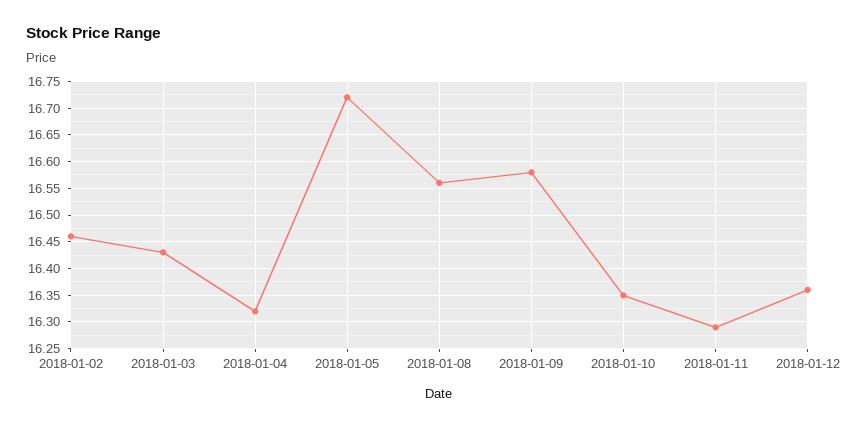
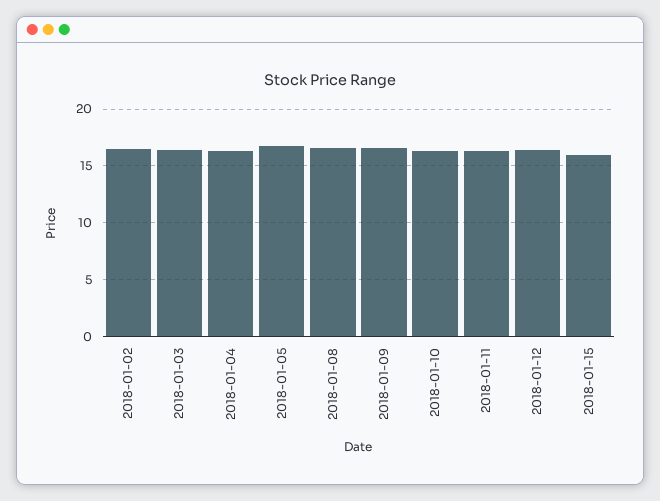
2018-01-15: none -> 16

